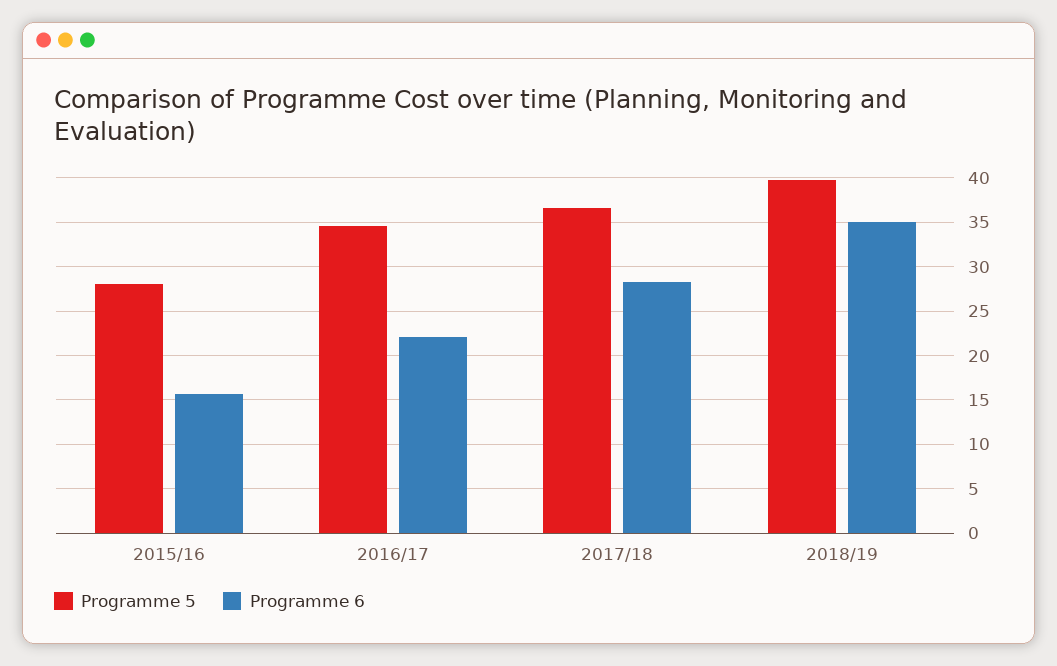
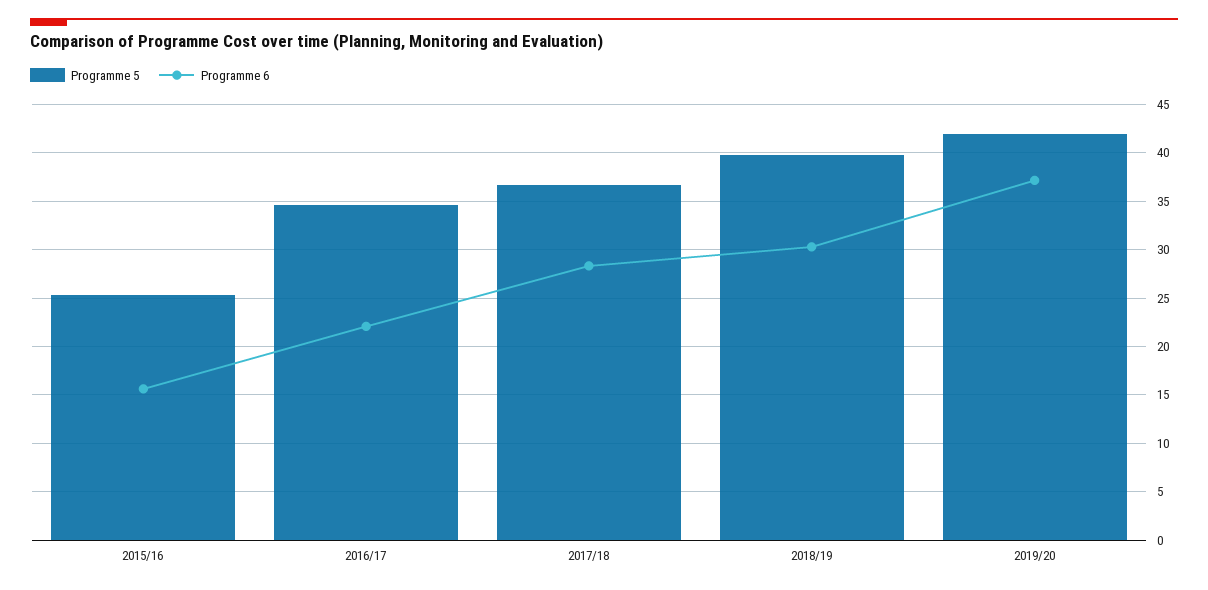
Programme 5, 2015/16: 28 -> 25
Programme 6, 2018/19: 35 -> 30
Programme 5, 2019/20: none -> 42
Programme 6, 2019/20: none -> 37

